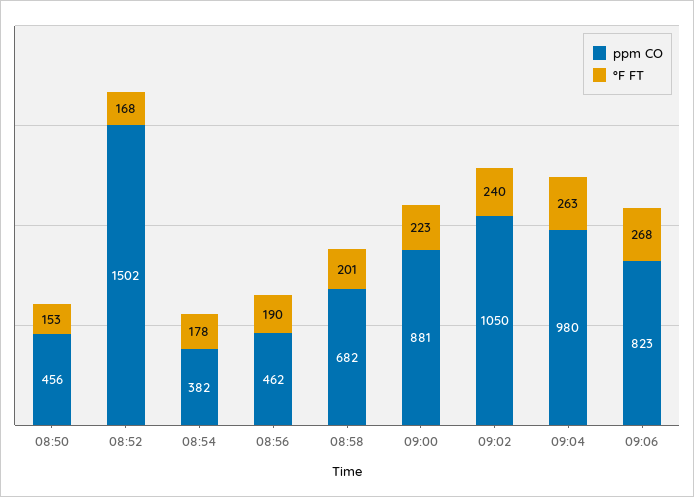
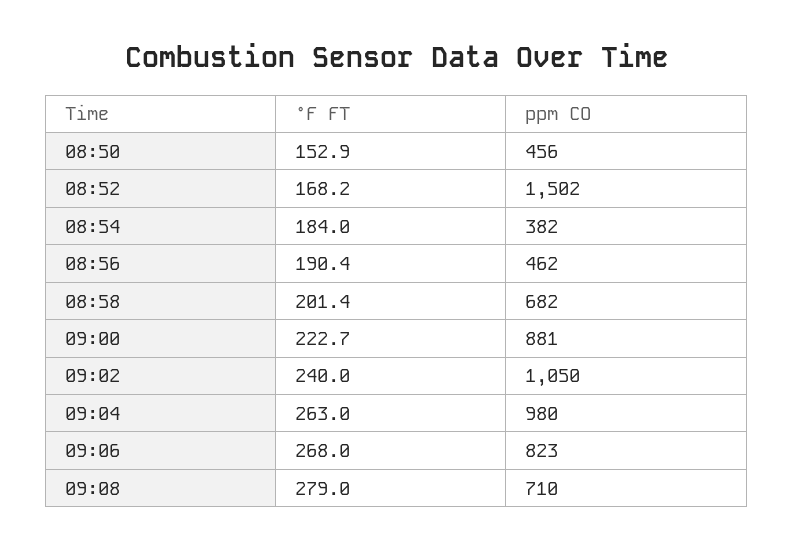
°F FT, 08:54: 178 -> 184
°F FT, 09:08: none -> 279
ppm CO, 09:08: none -> 710

